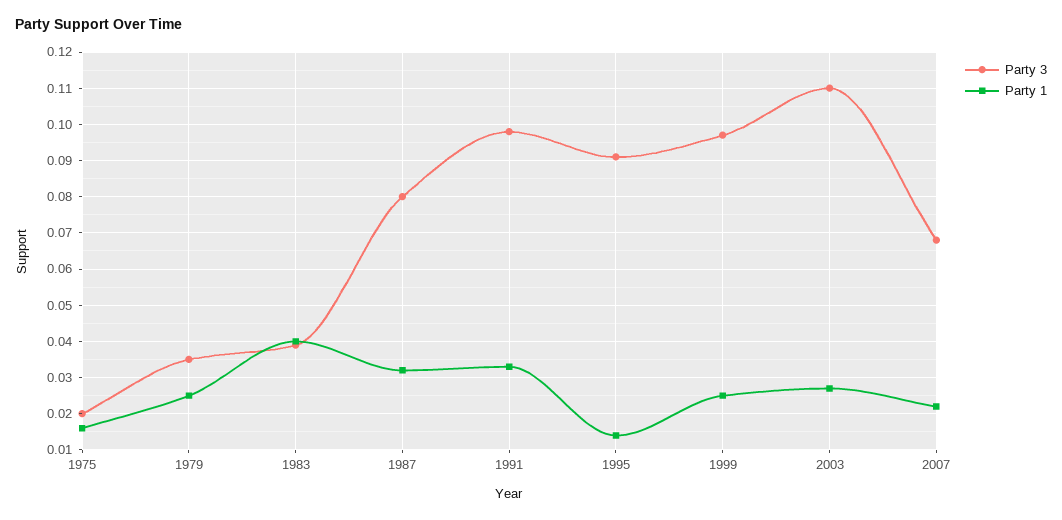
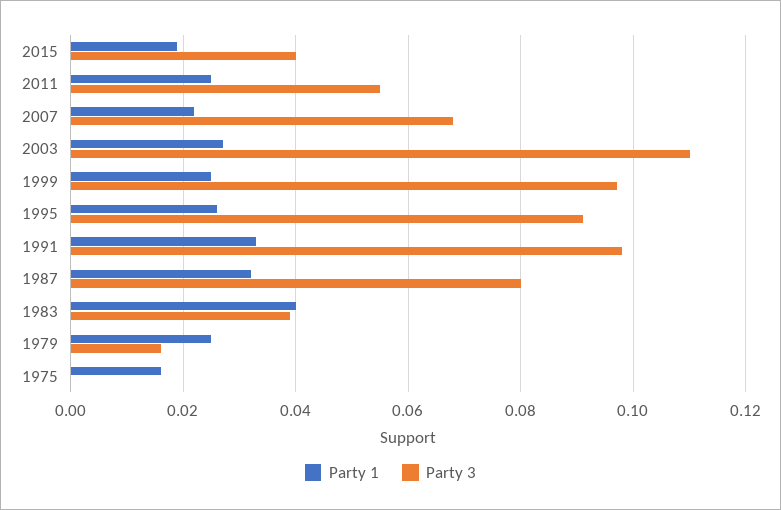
Party 3, 1975: 0.02 -> 0
Party 3, 1979: 0.035 -> 0.015
Party 1, 1995: 0.015 -> 0.025
Party 1, 2015: none -> 0.02
Party 3, 2015: none -> 0.04
Party 1, 2011: none -> 0.025
Party 3, 2011: none -> 0.055

